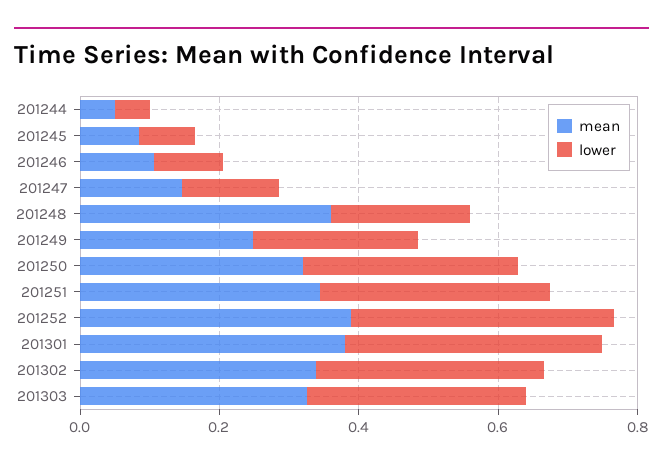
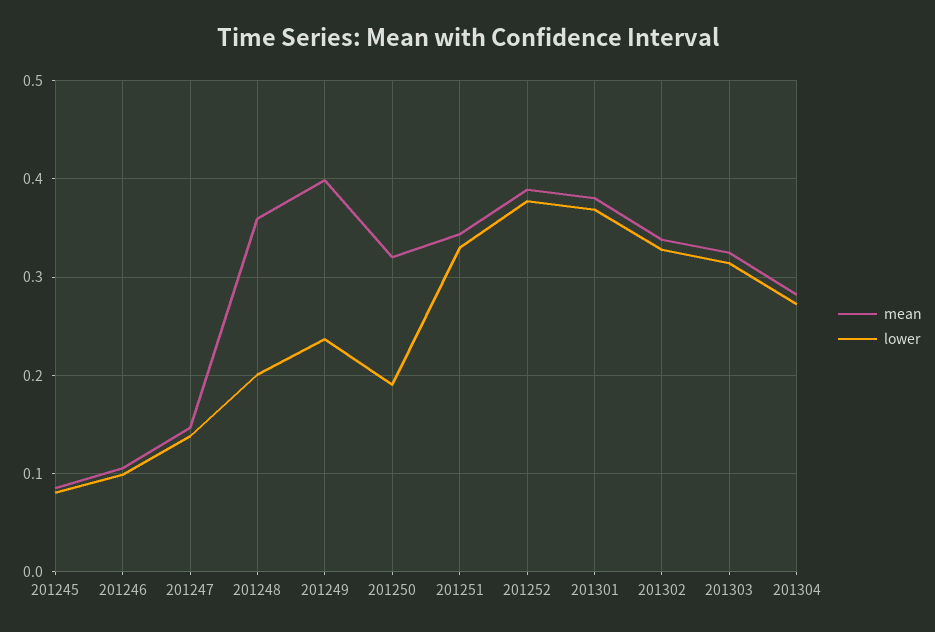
mean, 201244: 0.05 -> none
lower, 201244: 0.05 -> none
mean, 201249: 0.25 -> 0.4
lower, 201250: 0.3 -> 0.19
mean, 201304: none -> 0.28
lower, 201304: none -> 0.27

